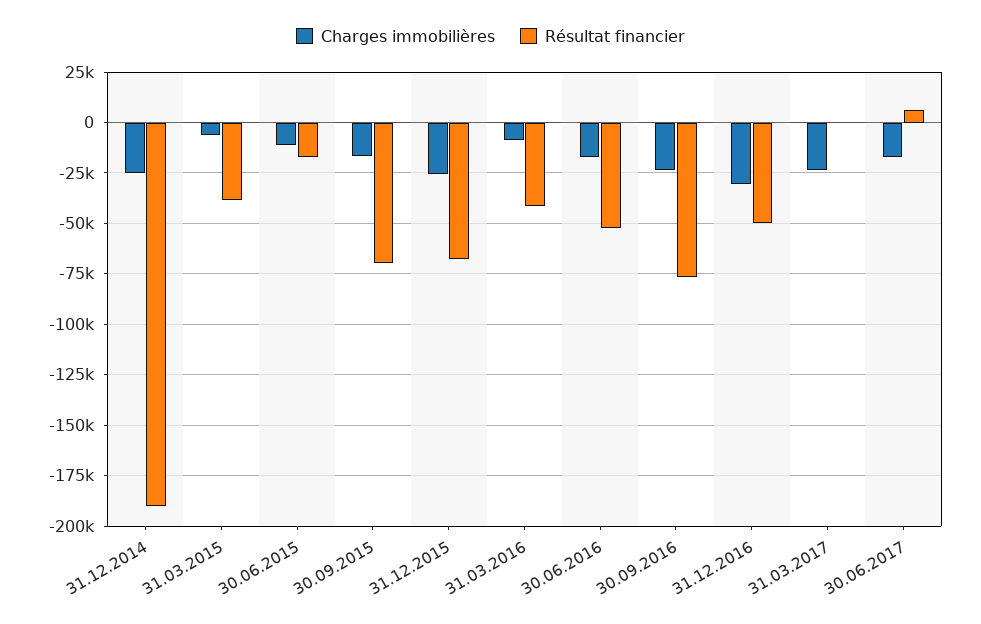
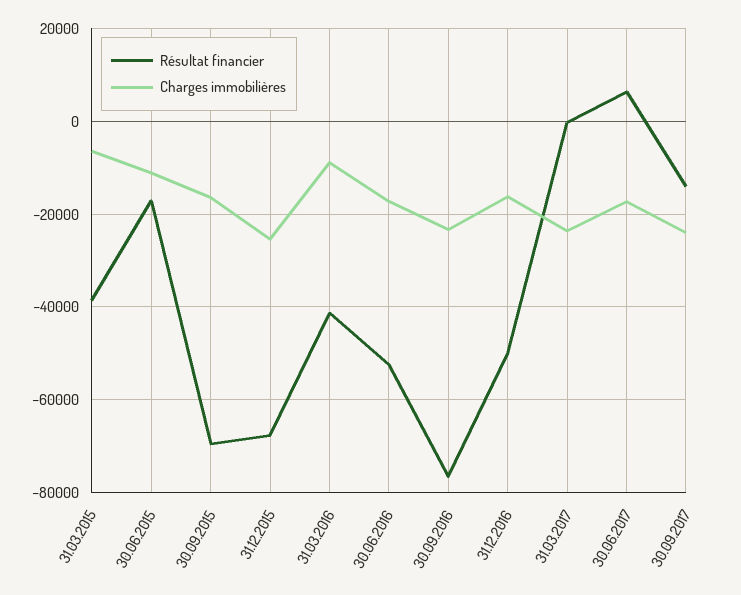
Charges immobilières, 31.12.2014: -25000 -> none
Résultat financier, 31.12.2014: -190000 -> none
Charges immobilières, 31.12.2016: -30000 -> -16000
Résultat financier, 30.09.2017: none -> -14000
Charges immobilières, 30.09.2017: none -> -24000

